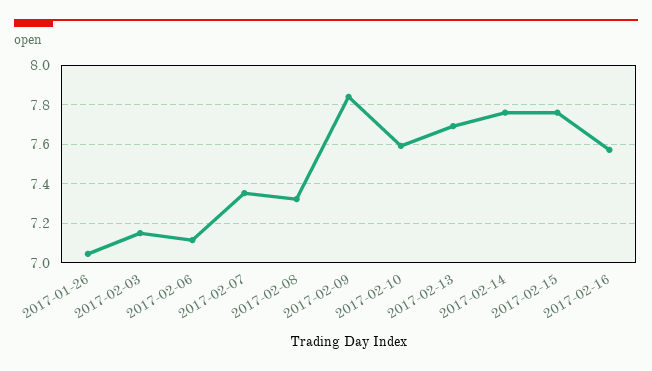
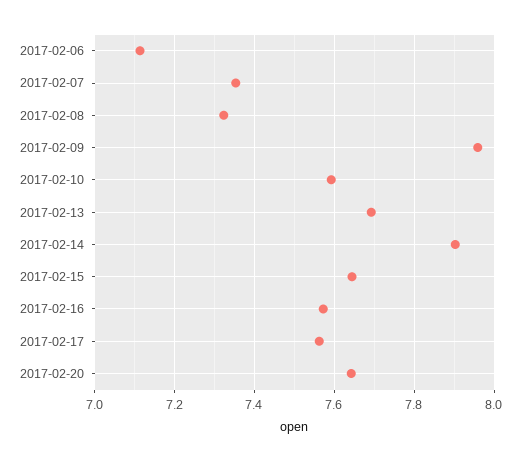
2017-01-26: 7.05 -> none
2017-02-03: 7.15 -> none
2017-02-09: 7.85 -> 7.96
2017-02-14: 7.75 -> 7.9
2017-02-15: 7.75 -> 7.64
2017-02-17: none -> 7.56
2017-02-20: none -> 7.64

